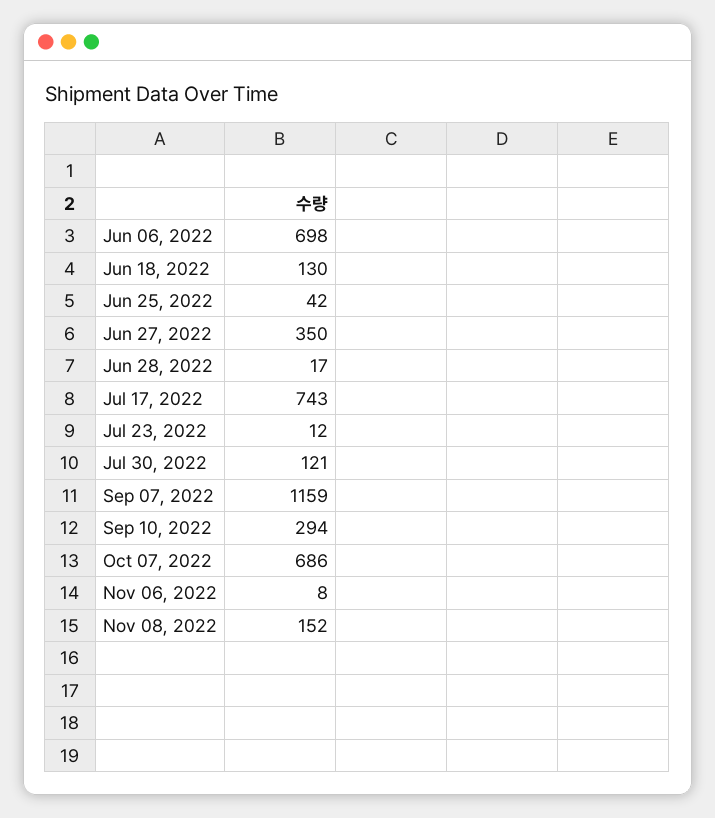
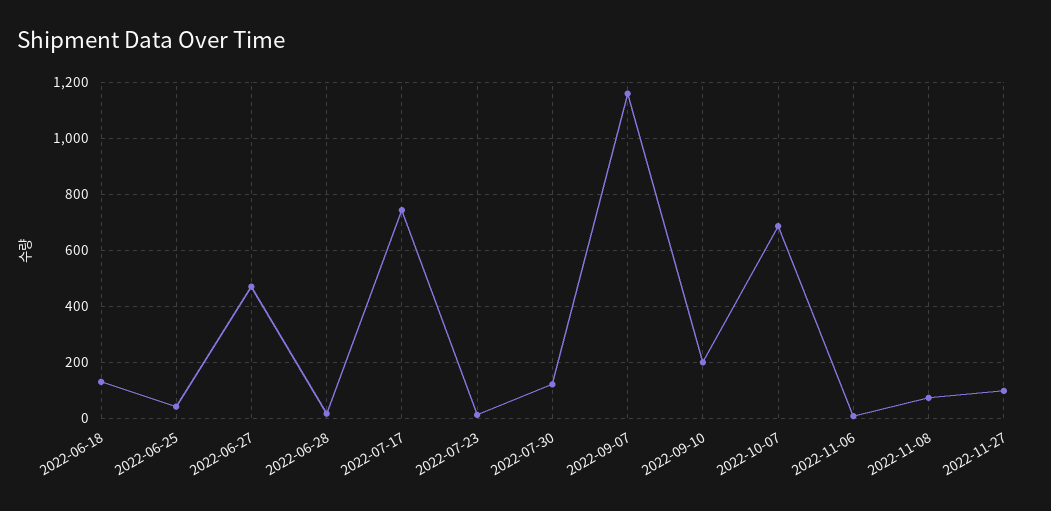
Jun 06, 2022: 698 -> none
Jun 27, 2022: 350 -> 475
Sep 10, 2022: 294 -> 200
Nov 08, 2022: 152 -> 75
2022-11-27: none -> 100

